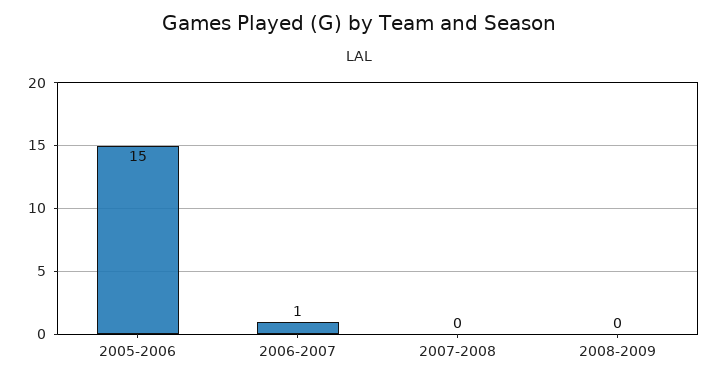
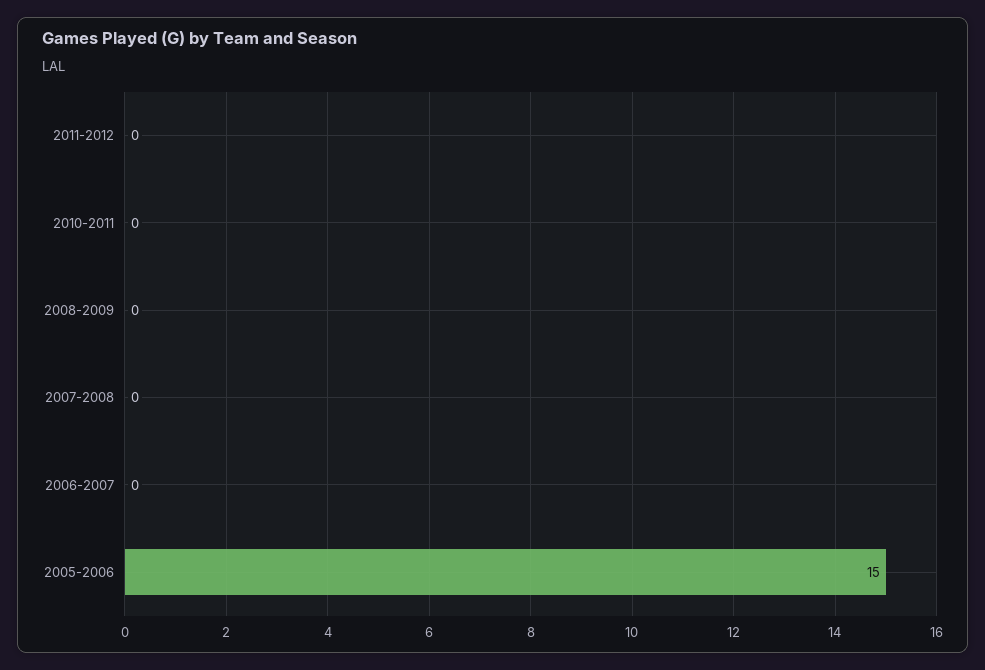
2006-2007: 1 -> 0
2011-2012: none -> 0
2010-2011: none -> 0

